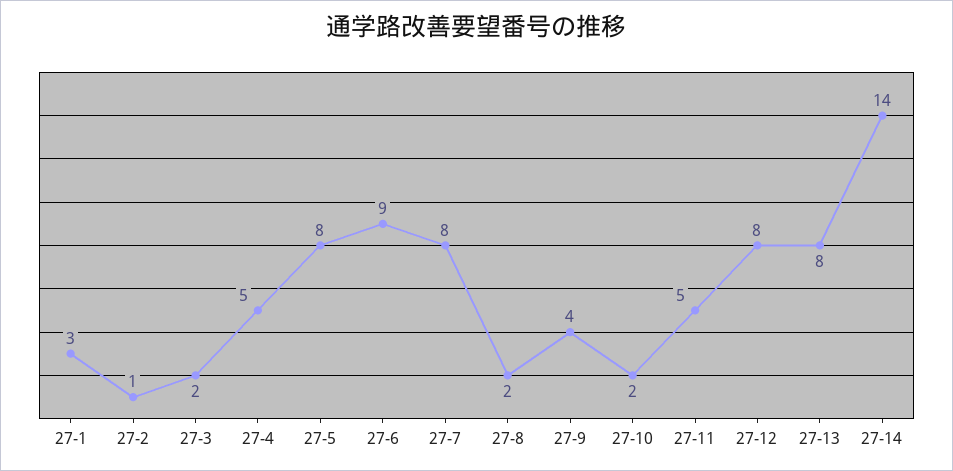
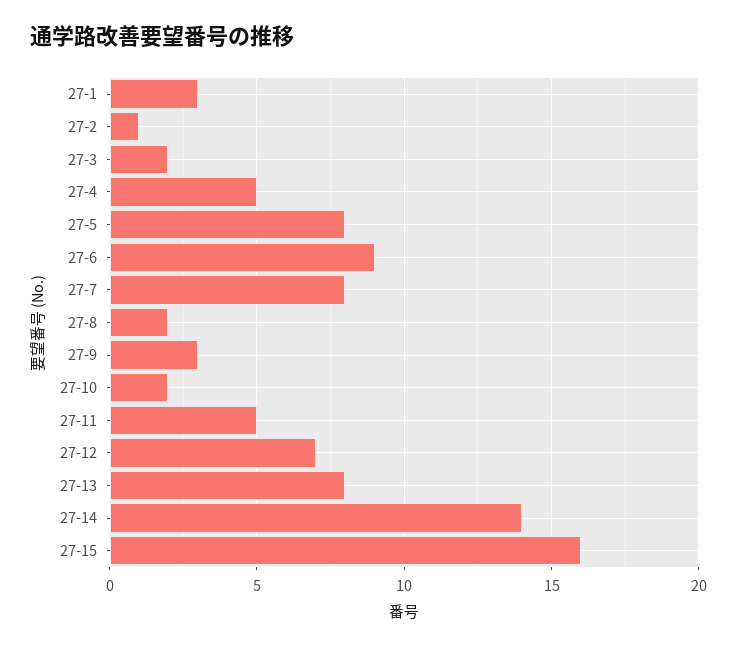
27-9: 4 -> 3
27-12: 8 -> 7
27-15: none -> 16

